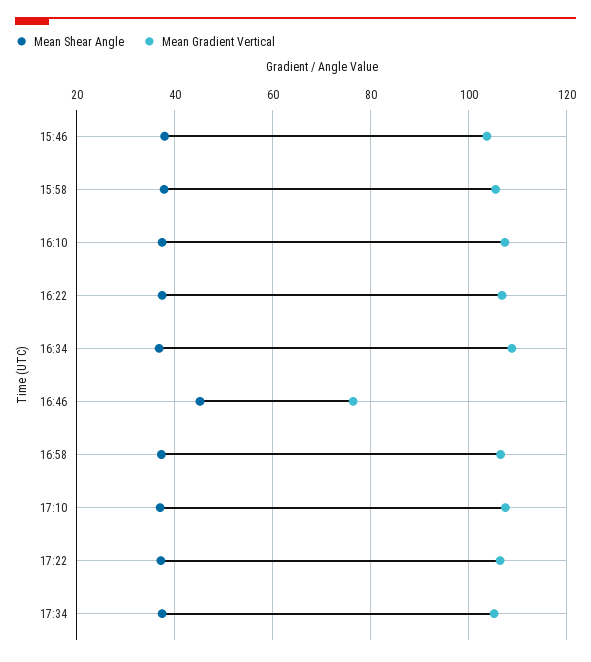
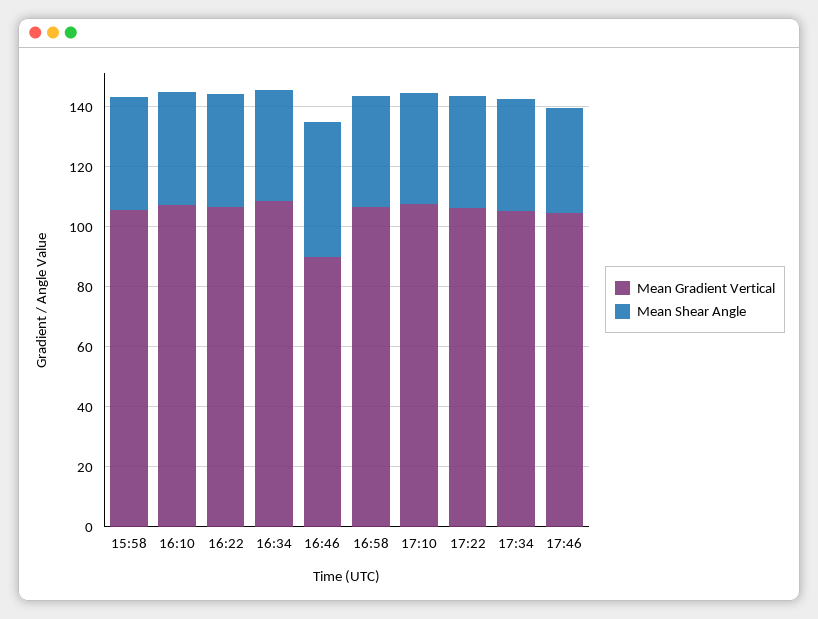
Mean Shear Angle, 15:46: 38 -> none
Mean Gradient Vertical, 15:46: 104 -> none
Mean Gradient Vertical, 16:46: 76 -> 90
Mean Gradient Vertical, 17:46: none -> 105
Mean Shear Angle, 17:46: none -> 35

